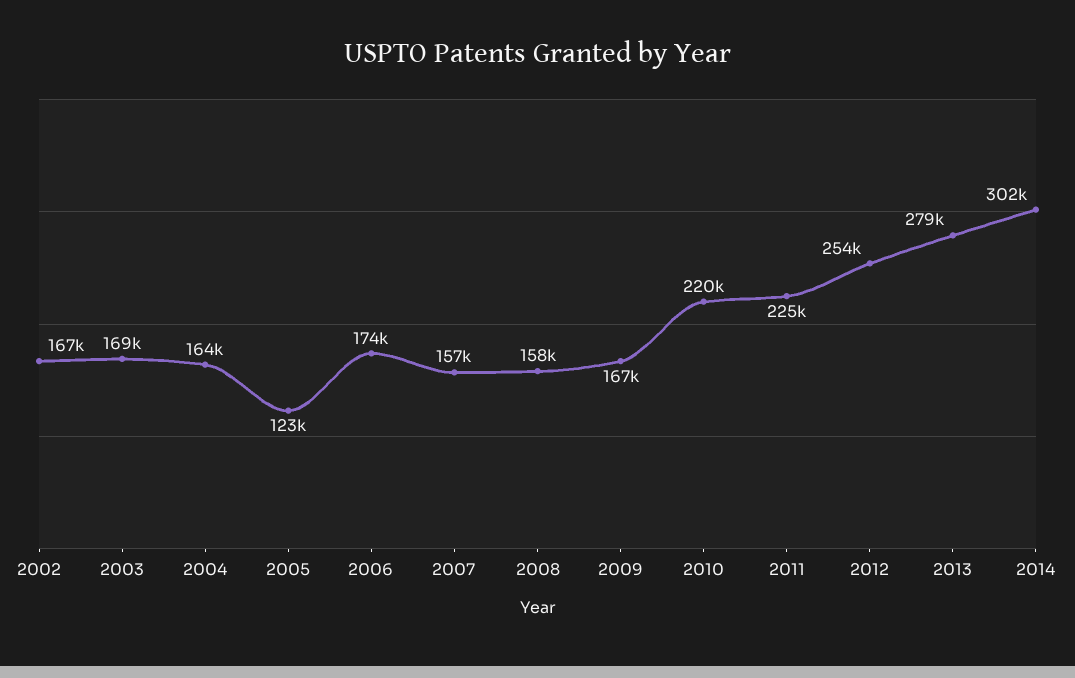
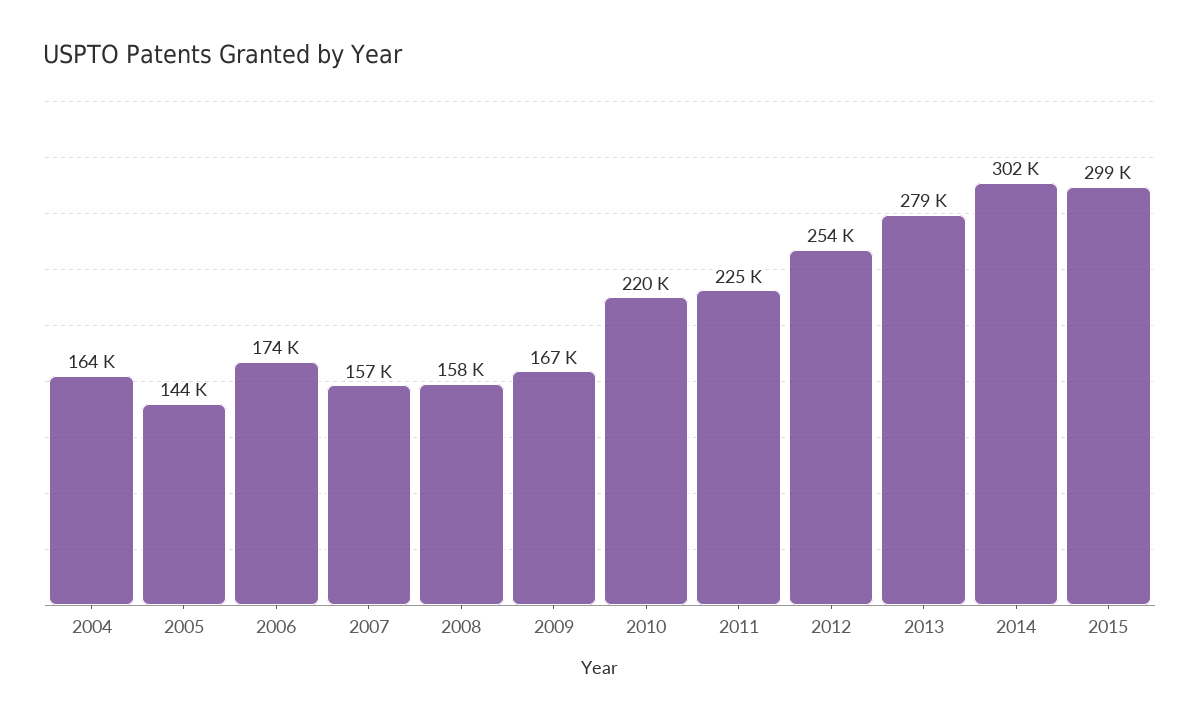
2002: 167000 -> none
2003: 169000 -> none
2005: 123000 -> 144000
2015: none -> 299000

